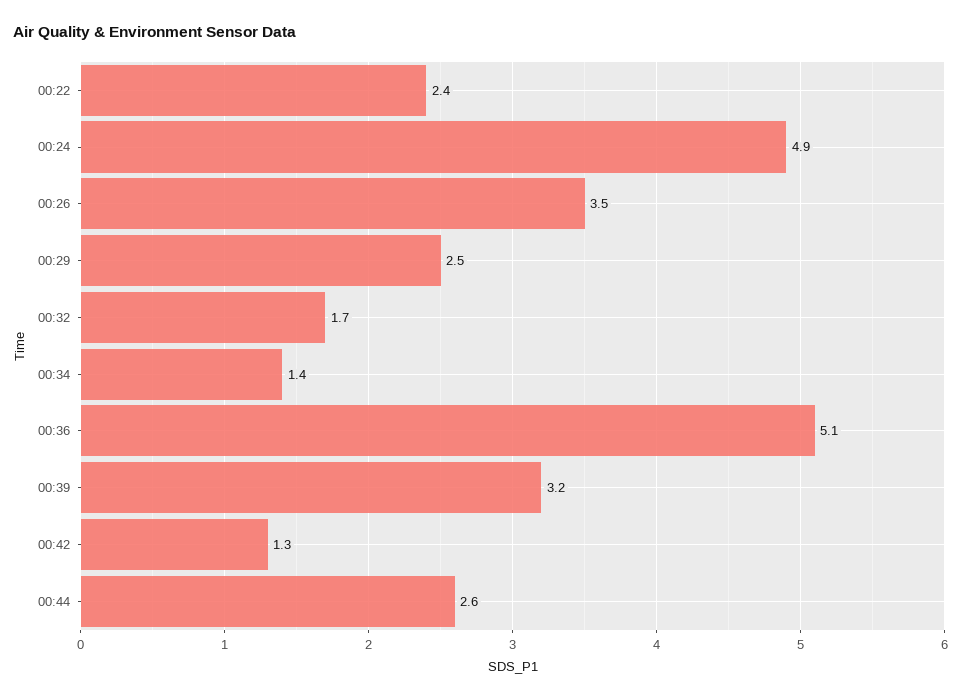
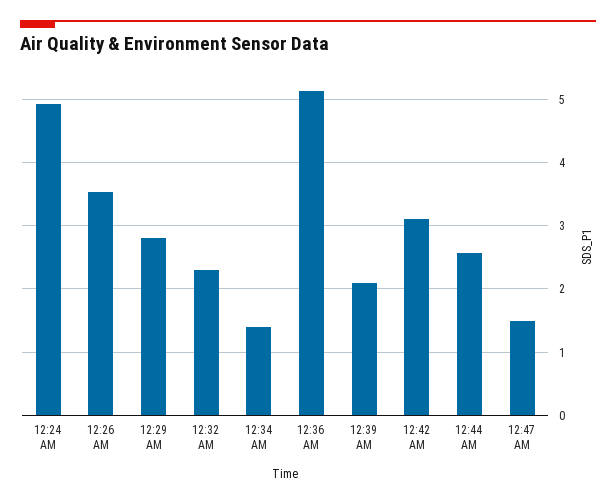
00:22: 2.4 -> none
00:29: 2.5 -> 2.8
00:32: 1.7 -> 2.3
00:39: 3.2 -> 2.1
00:42: 1.3 -> 3.1
12:47 AM: none -> 1.5

